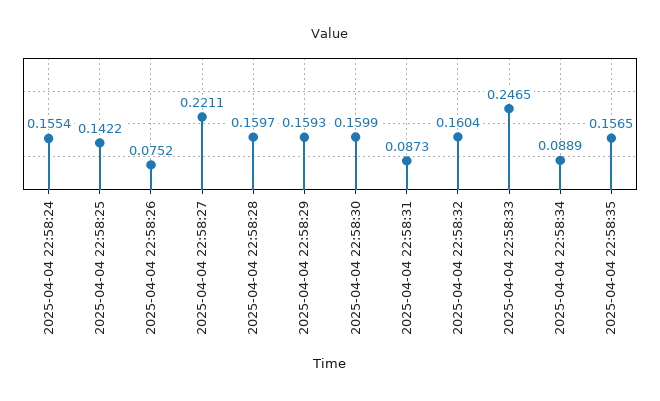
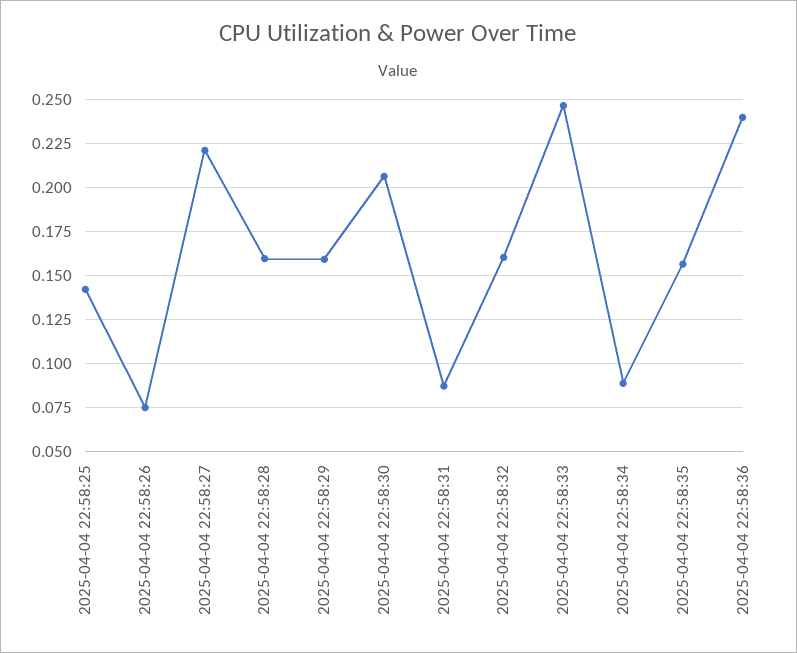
2025-04-04 22:58:24: 0.1554 -> none
2025-04-04 22:58:30: 0.1599 -> 0.205
2025-04-04 22:58:36: none -> 0.24

